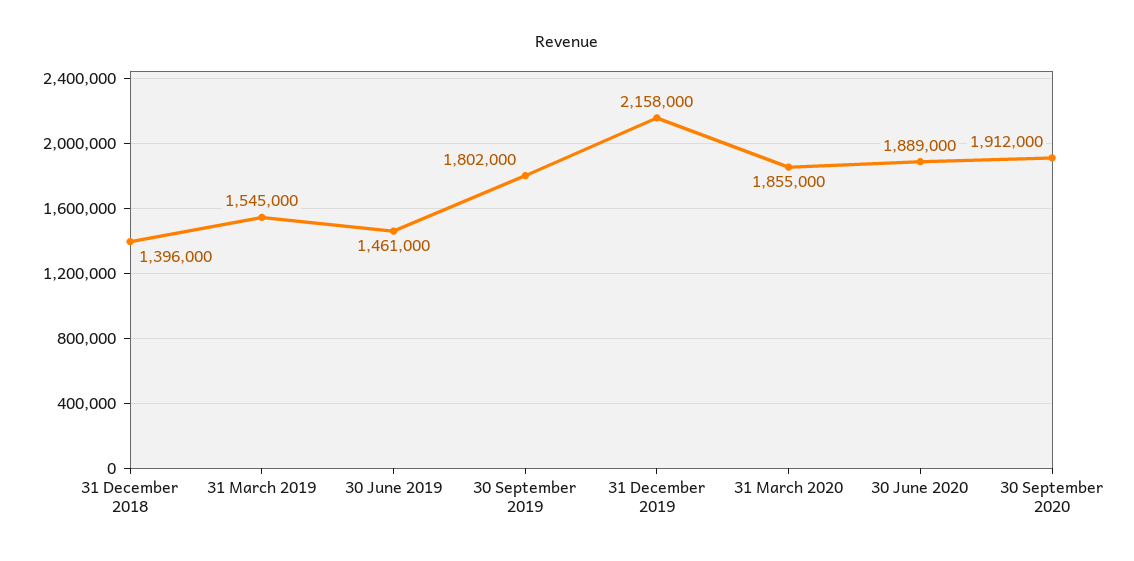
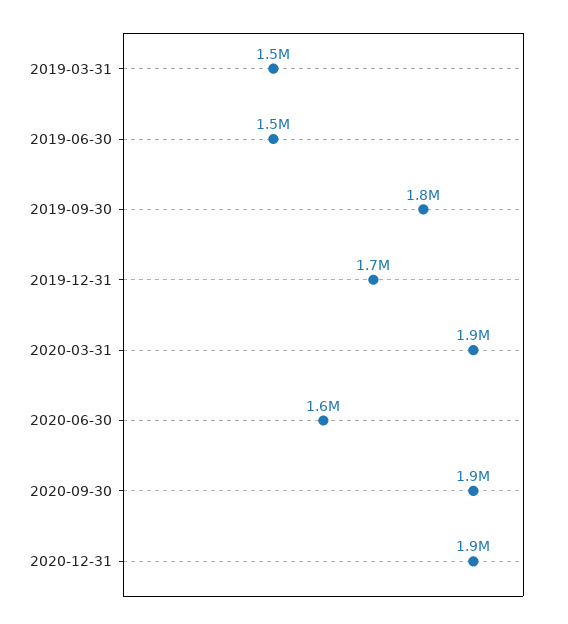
31 December 2018: 1396000 -> none
31 December 2019: 2158000 -> 1700000
30 June 2020: 1889000 -> 1600000
2020-12-31: none -> 1900000

